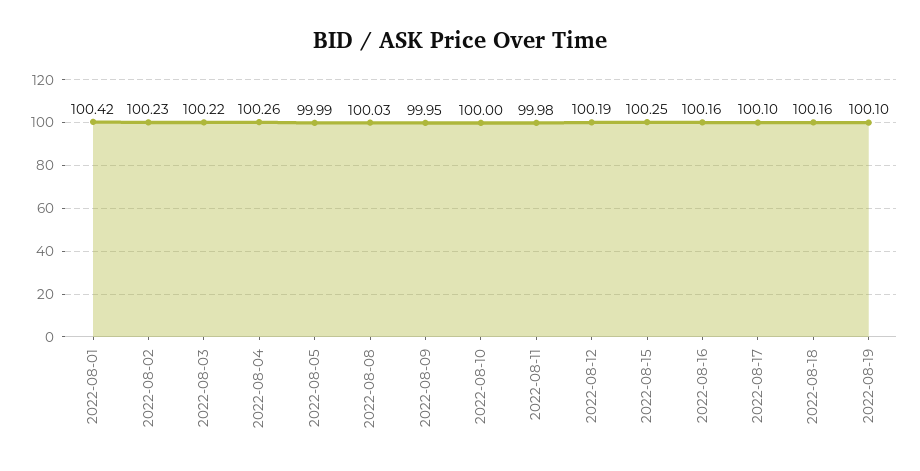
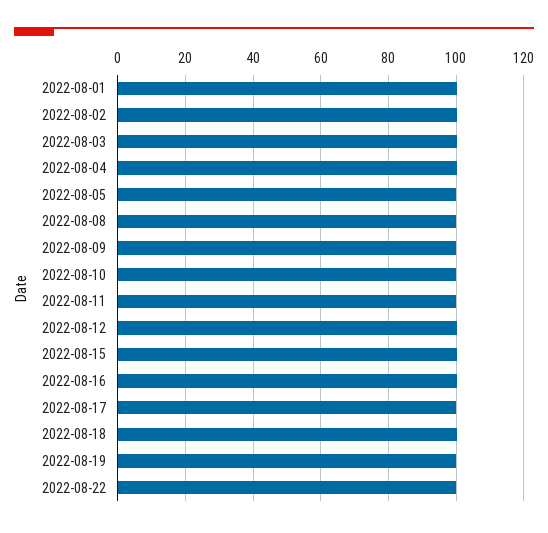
2022-08-22: none -> 100

